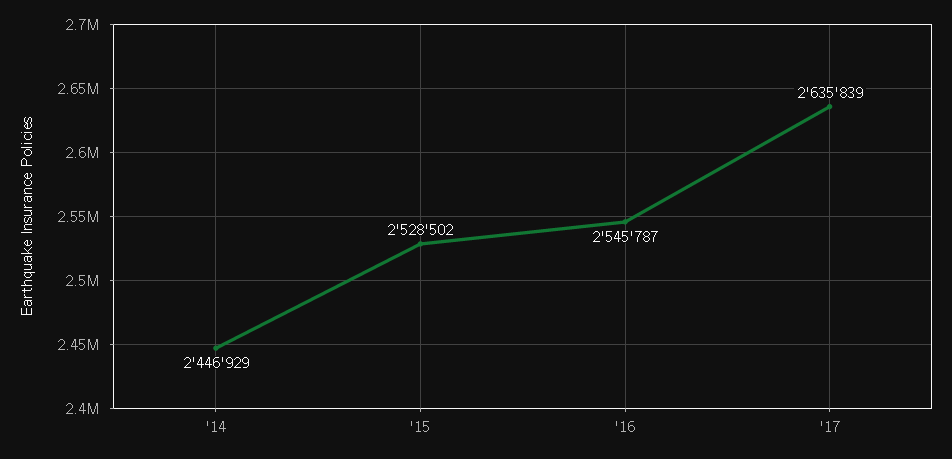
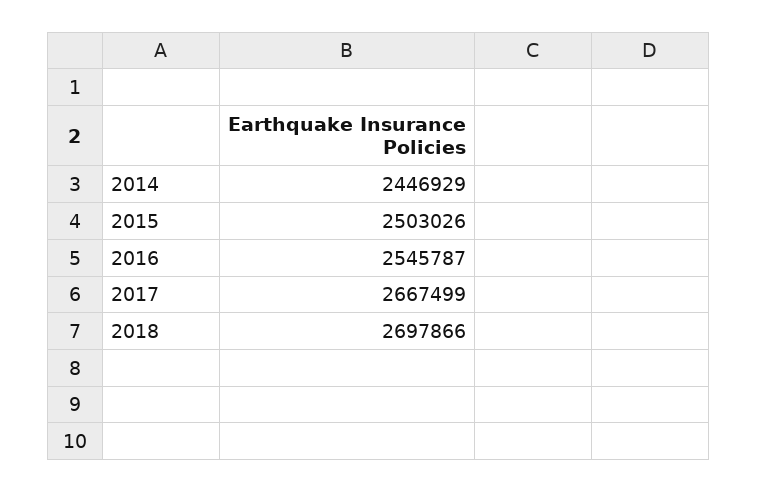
'15: 2528502 -> 2503026
'17: 2635839 -> 2667499
2018: none -> 2697866

